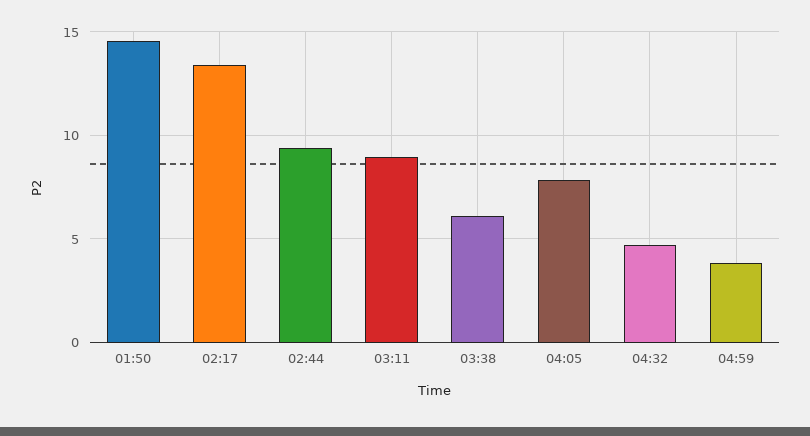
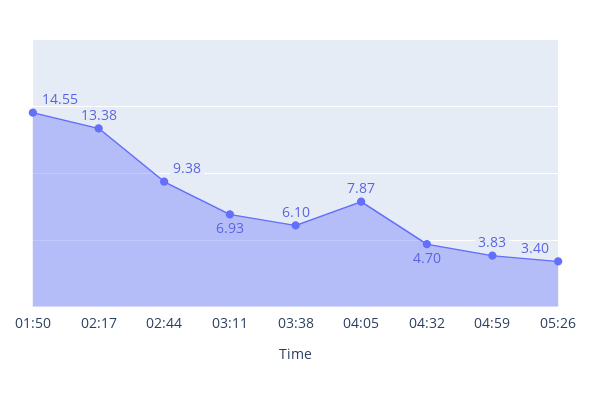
03:11: 9 -> 6.93
05:26: none -> 3.4

